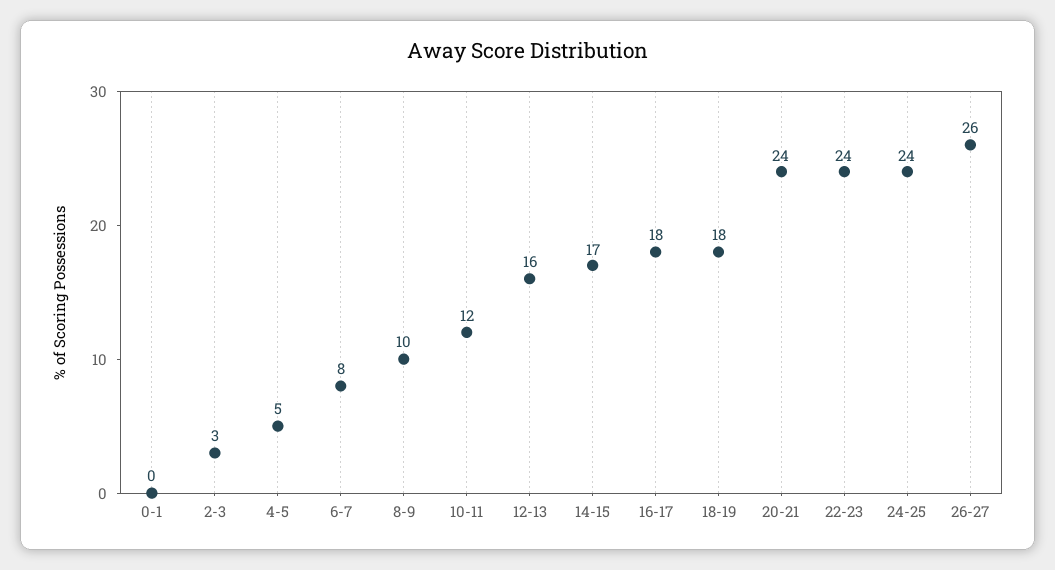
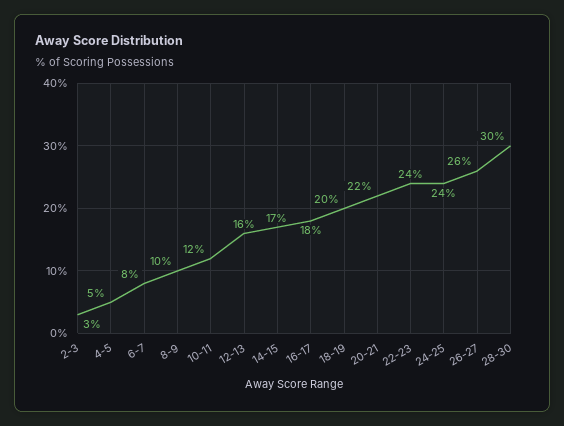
0-1: 0 -> none
18-19: 18 -> 20
20-21: 24 -> 22
28-30: none -> 30

